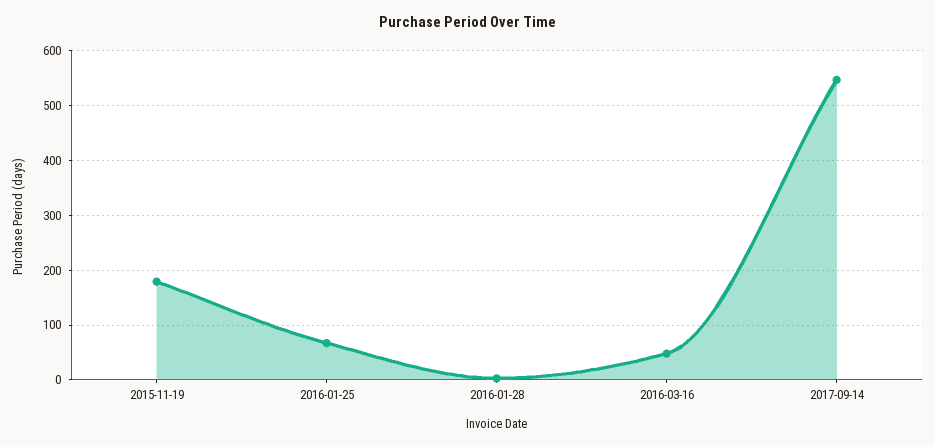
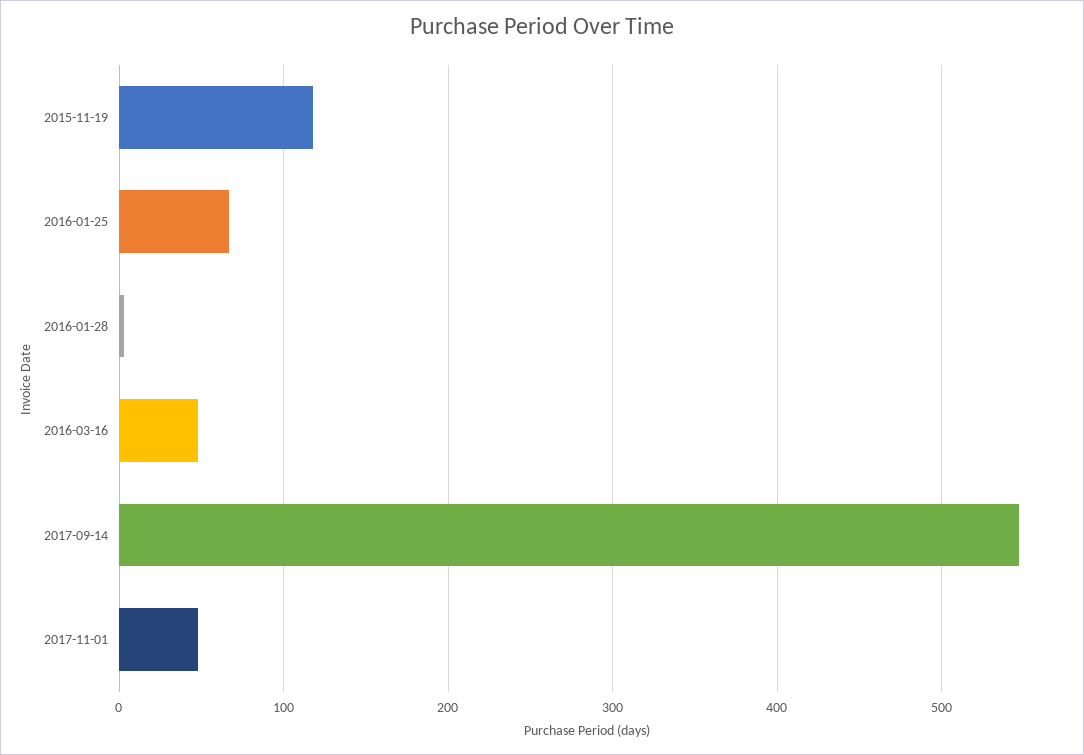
2015-11-19: 180 -> 120
2017-11-01: none -> 50

